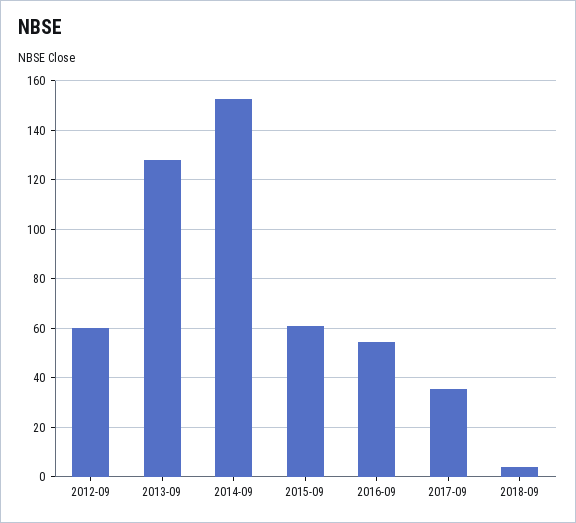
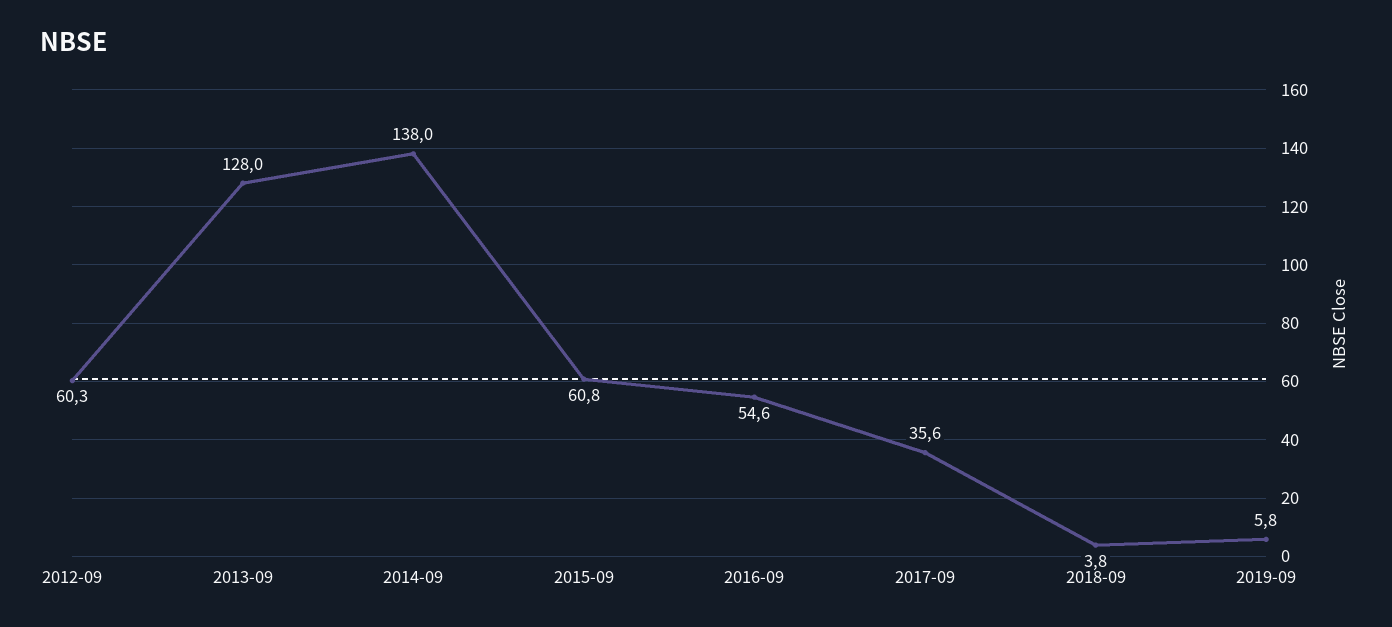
2014-09: 152.5 -> 138
2019-09: none -> 5.8

